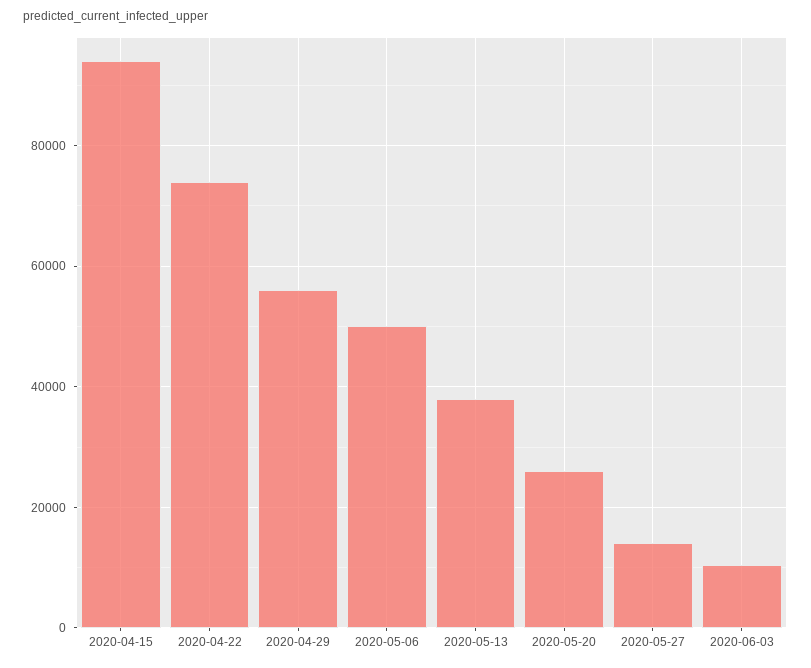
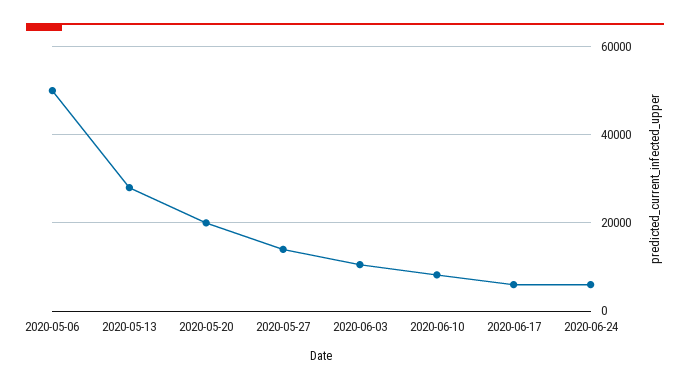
2020-04-15: 94000 -> none
2020-04-22: 74000 -> none
2020-04-29: 56000 -> none
2020-05-13: 38000 -> 28000
2020-05-20: 26000 -> 20000
2020-06-10: none -> 8000
2020-06-17: none -> 6000
2020-06-24: none -> 6000

